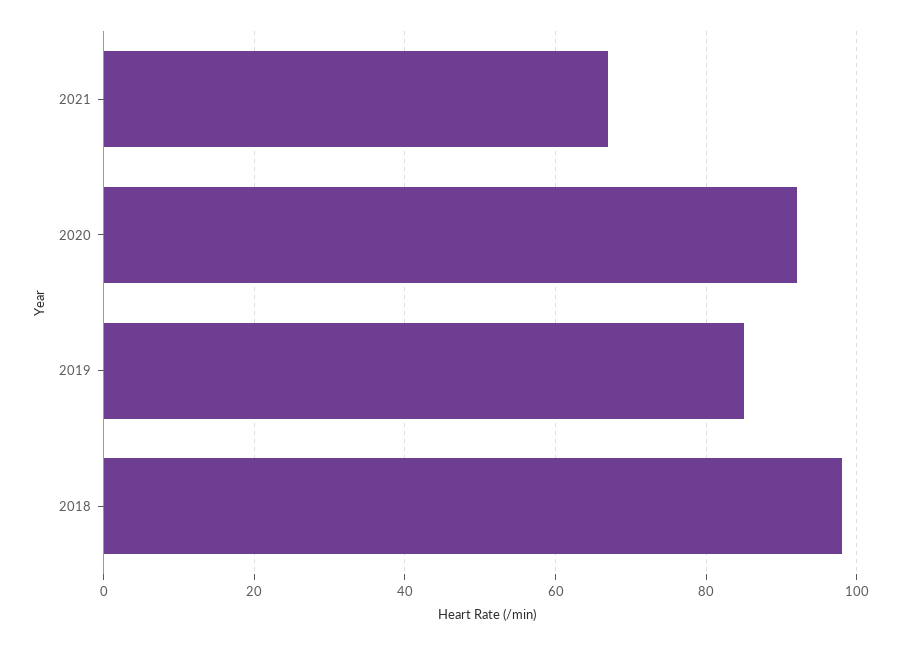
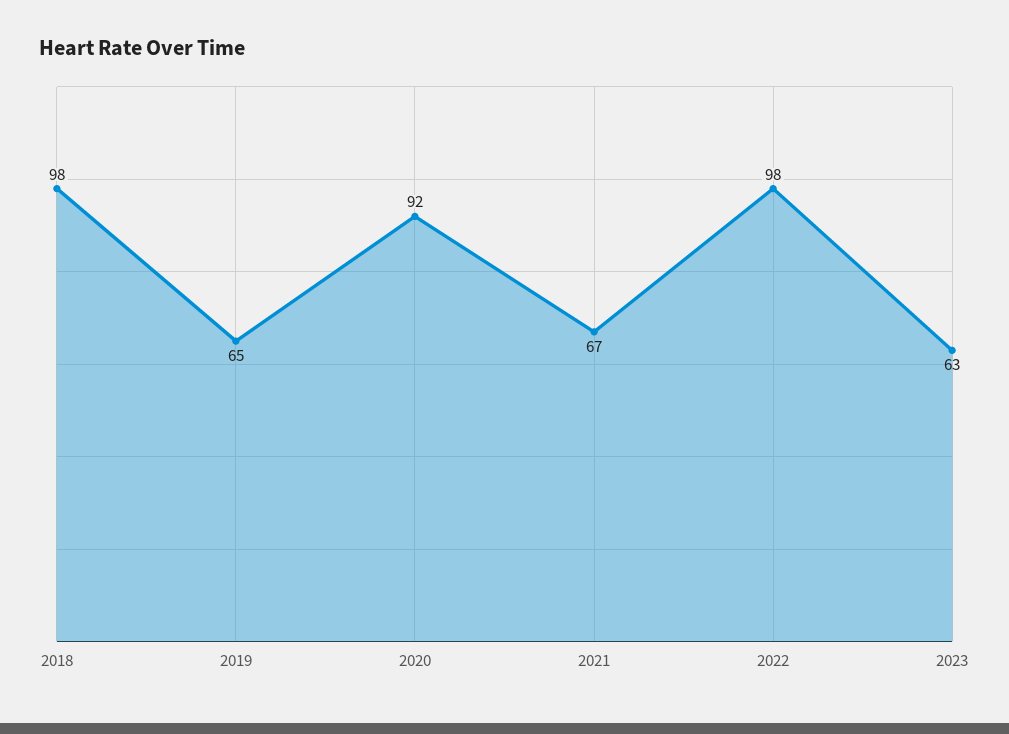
2019: 85 -> 65
2022: none -> 98
2023: none -> 63

